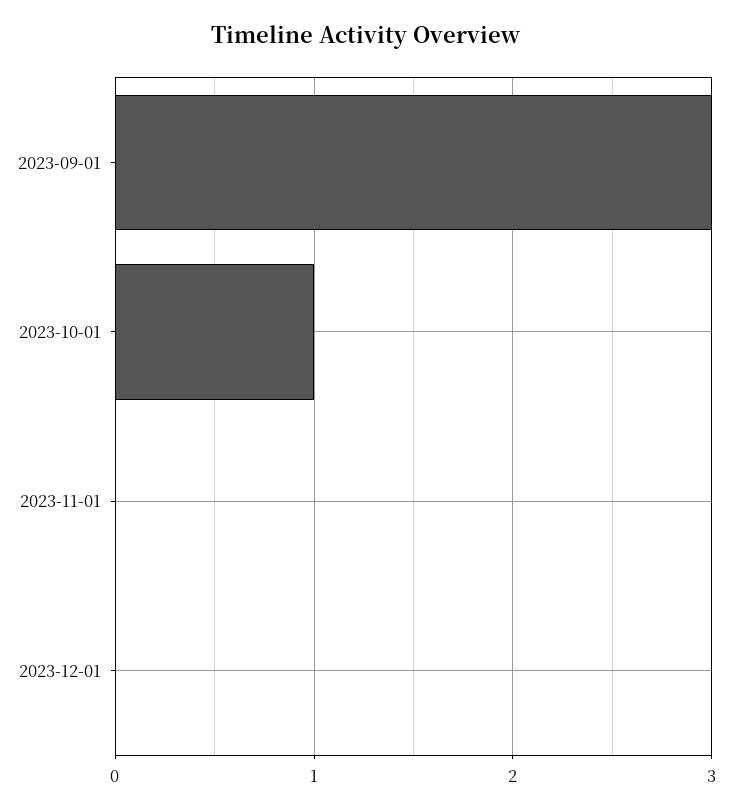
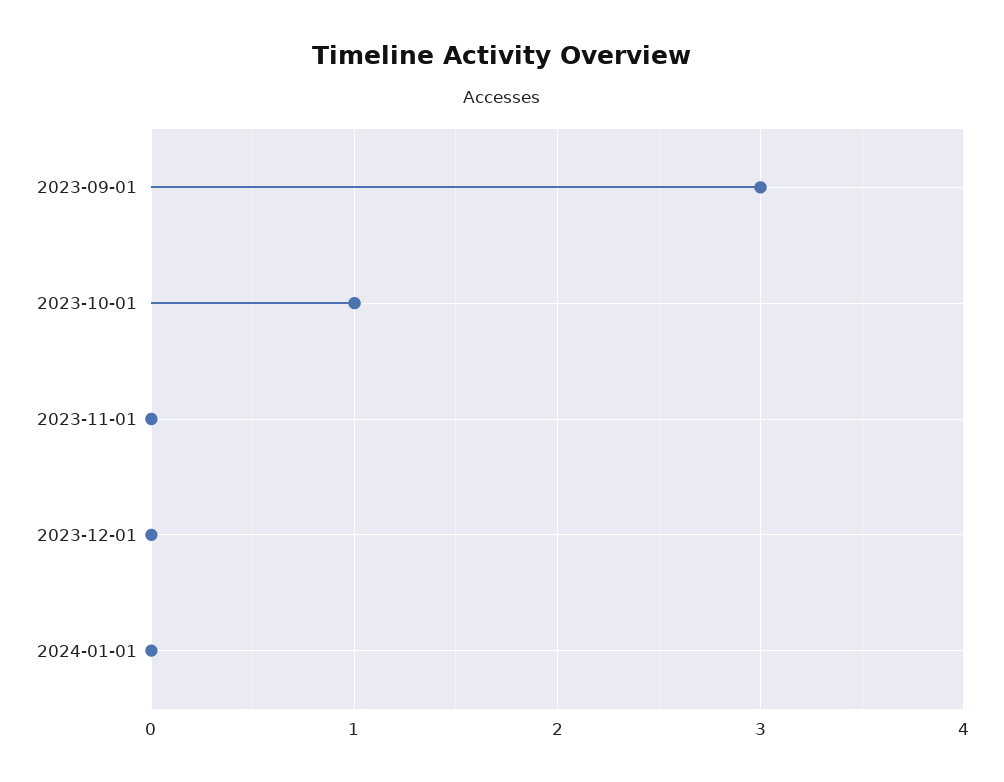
2024-01-01: none -> 0

